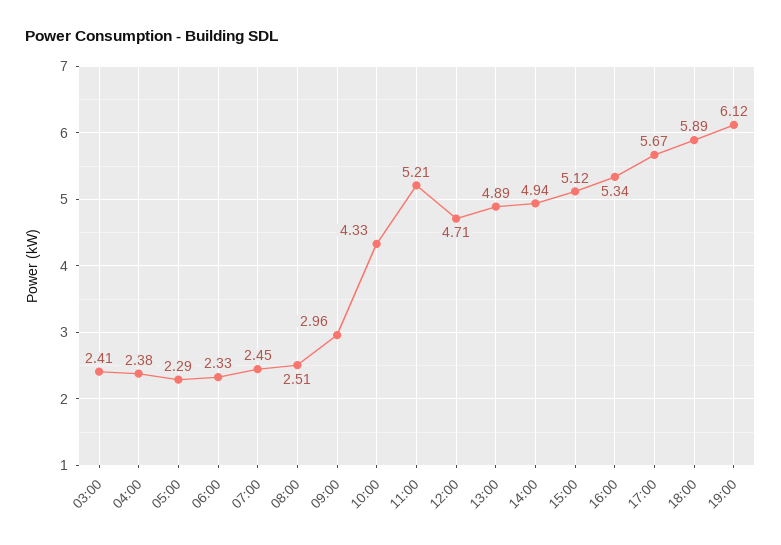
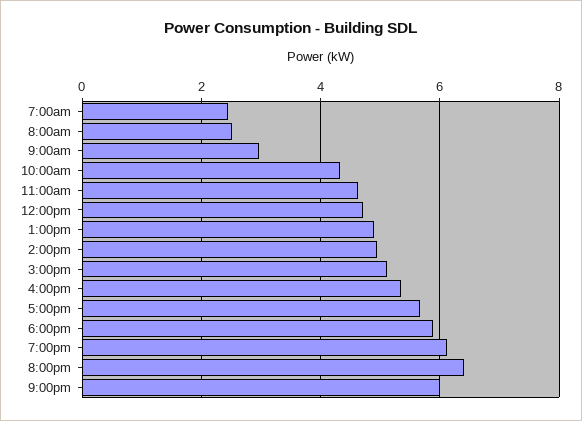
03:00: 2.41 -> none
04:00: 2.38 -> none
05:00: 2.29 -> none
06:00: 2.33 -> none
11:00: 5.21 -> 4.6
8:00pm: none -> 6.4
9:00pm: none -> 6

